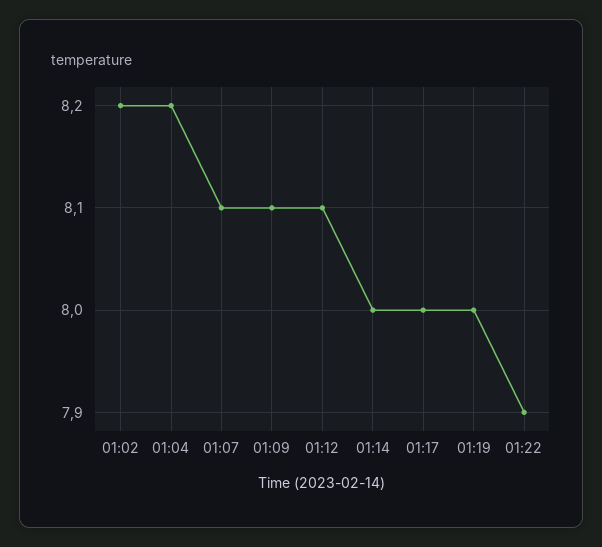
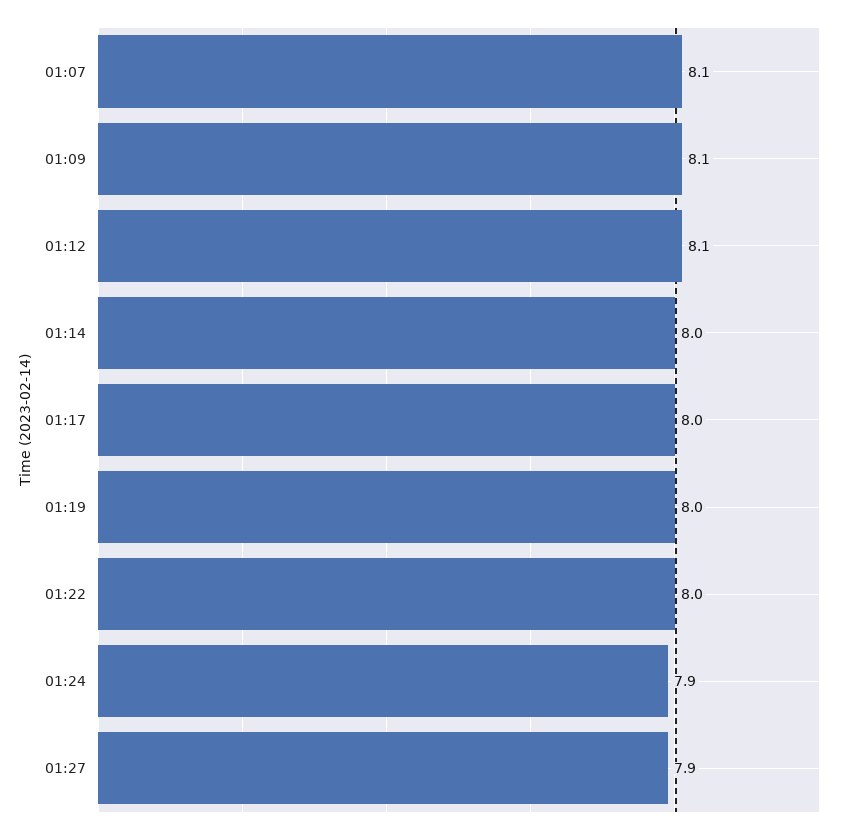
01:02: 8.2 -> none
01:04: 8.2 -> none
01:22: 7.9 -> 8
01:24: none -> 7.9
01:27: none -> 7.9

